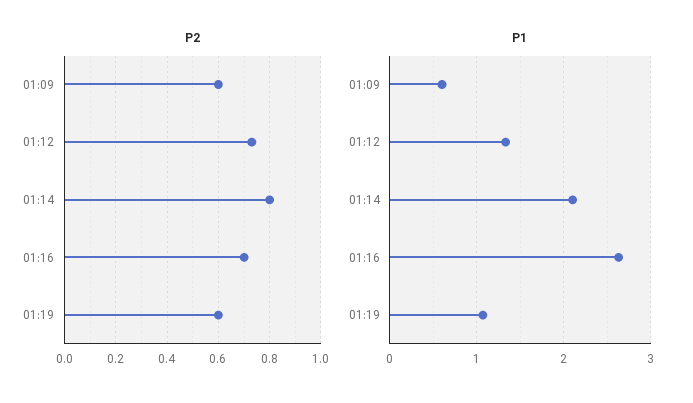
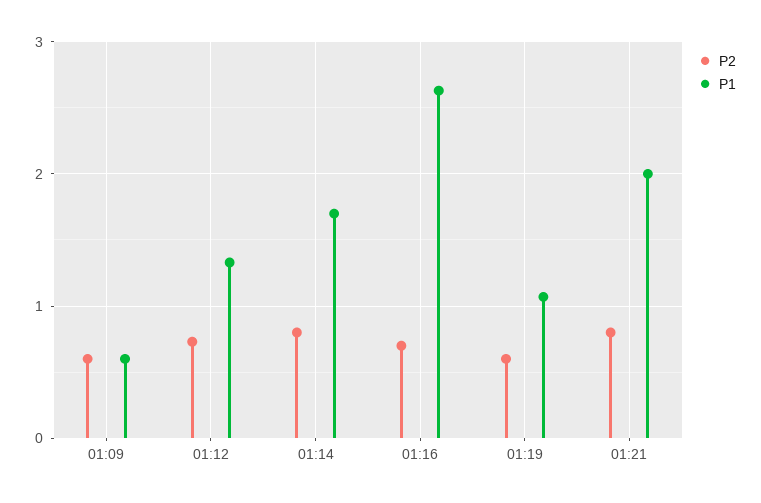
P1, 01:14: 2.1 -> 1.7
P2, 01:21: none -> 0.8
P1, 01:21: none -> 2

